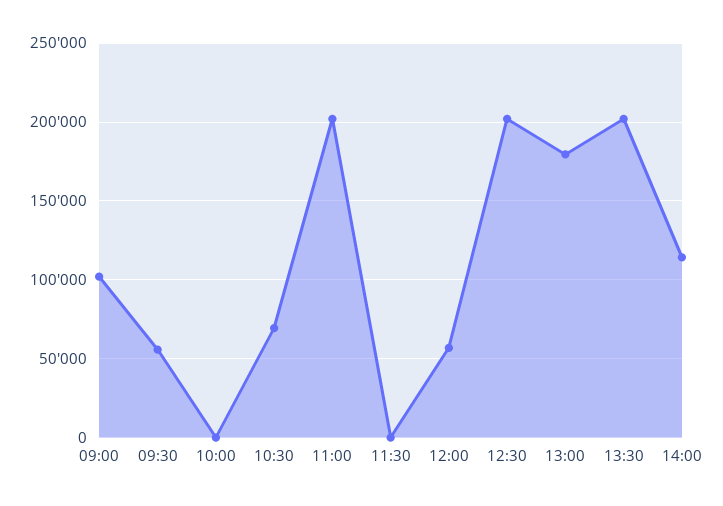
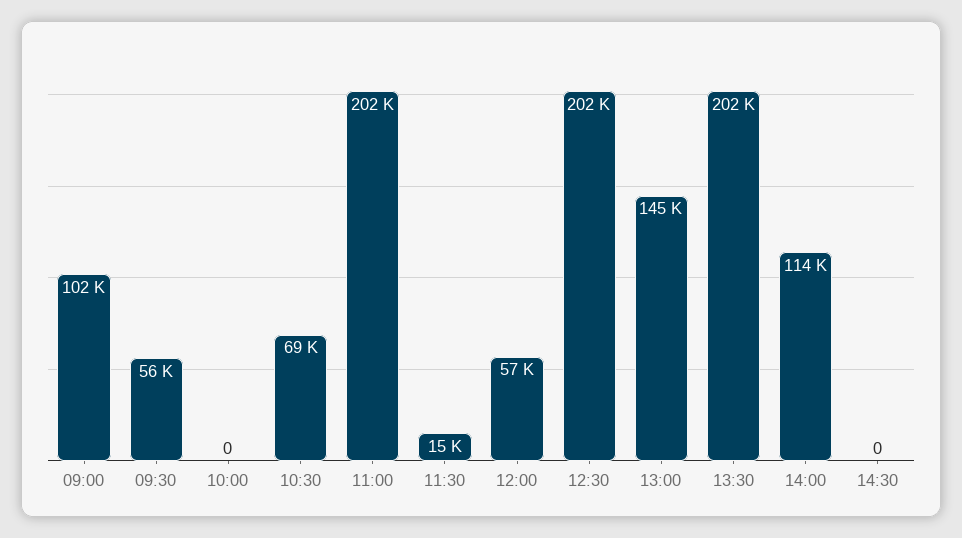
11:30: 0 -> 15000
13:00: 180000 -> 145000
14:30: none -> 0

